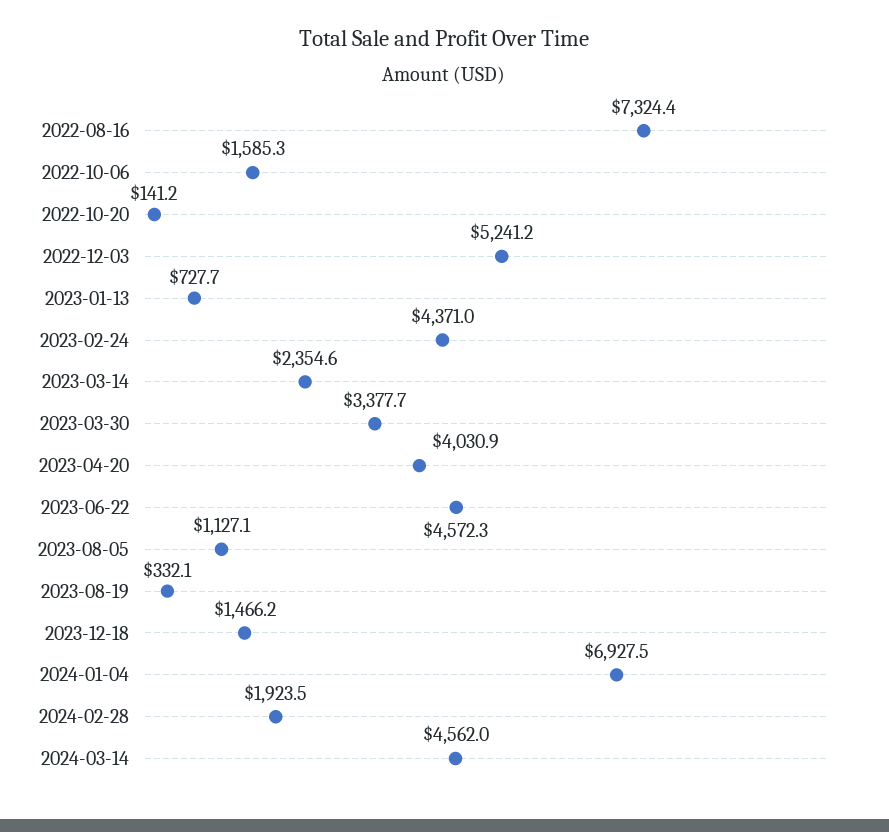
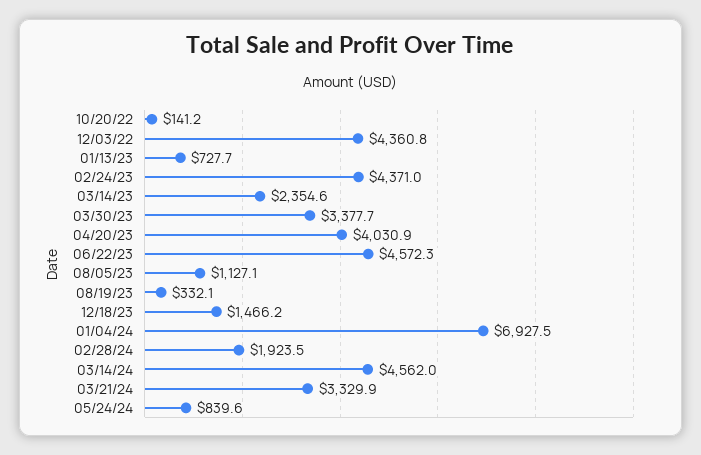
2022-08-16: 7324.4 -> none
2022-10-06: 1585.3 -> none
2022-12-03: 5241.2 -> 4360.8
03/21/24: none -> 3329.9
05/24/24: none -> 839.6

